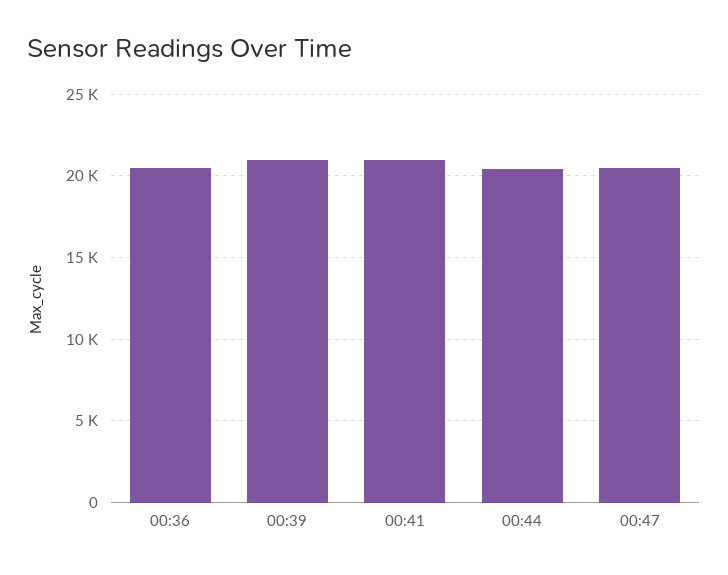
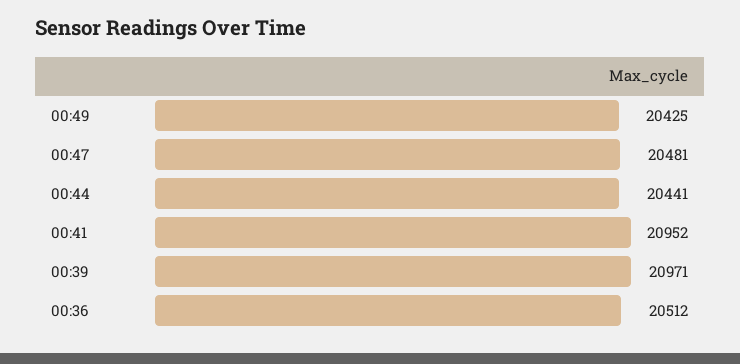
00:49: none -> 20425

